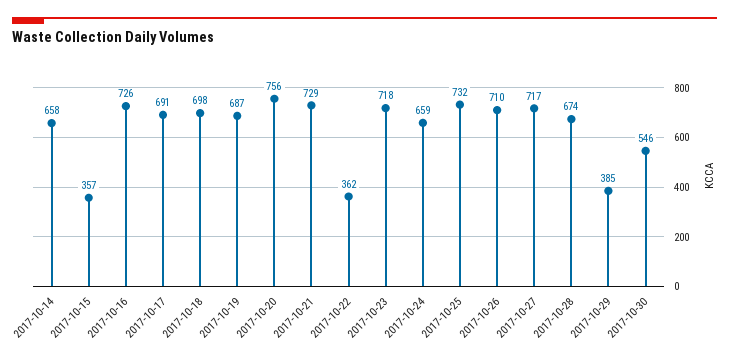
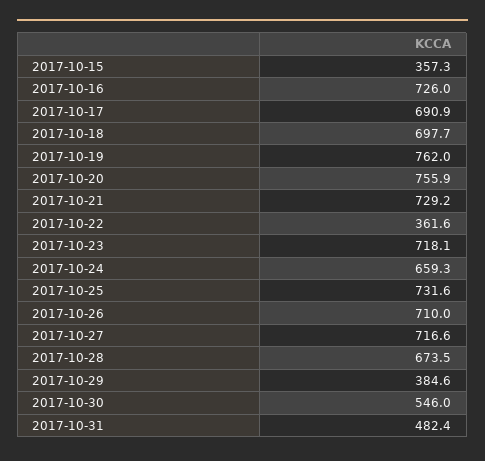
2017-10-14: 658 -> none
2017-10-19: 687 -> 762
2017-10-31: none -> 482.4

